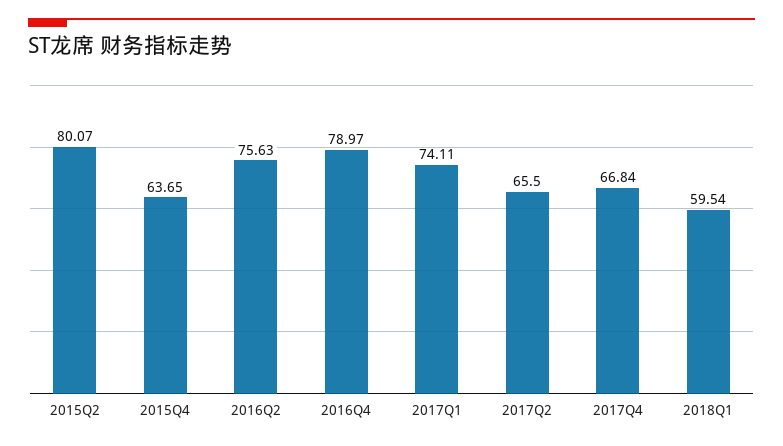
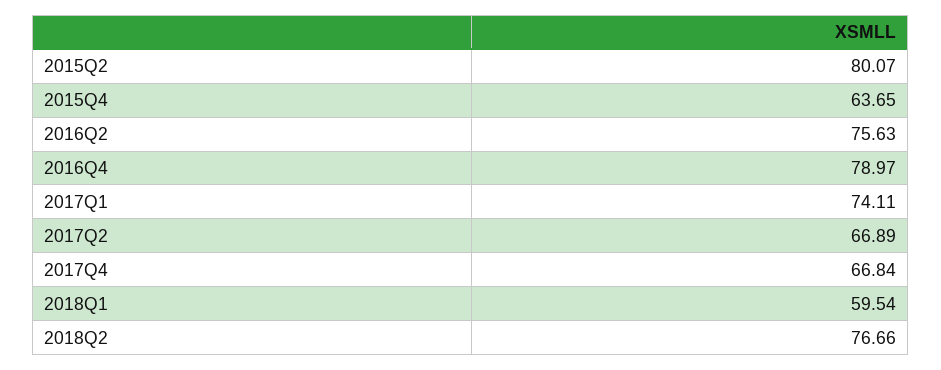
2017Q2: 65.5 -> 66.89
2018Q2: none -> 76.66

